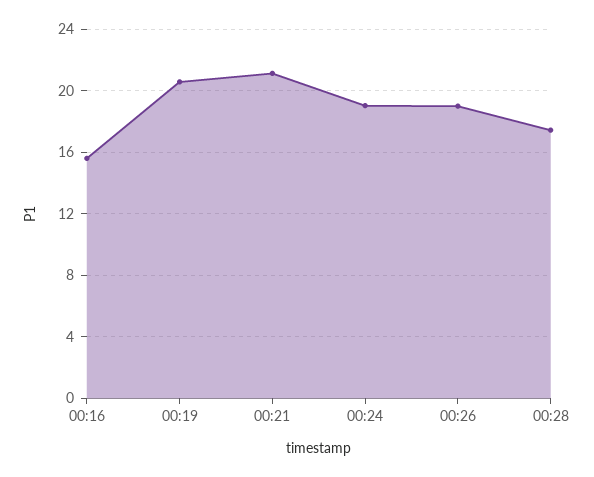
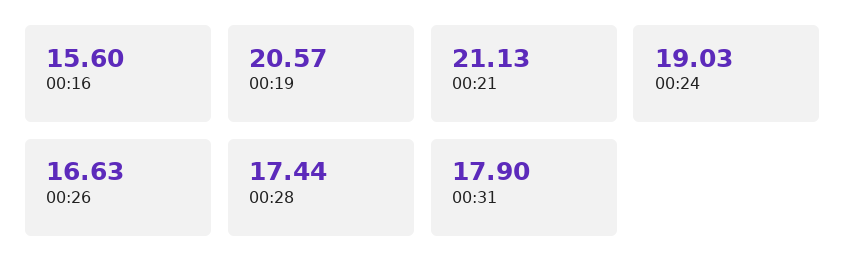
00:26: 19 -> 16.63
00:31: none -> 17.9

